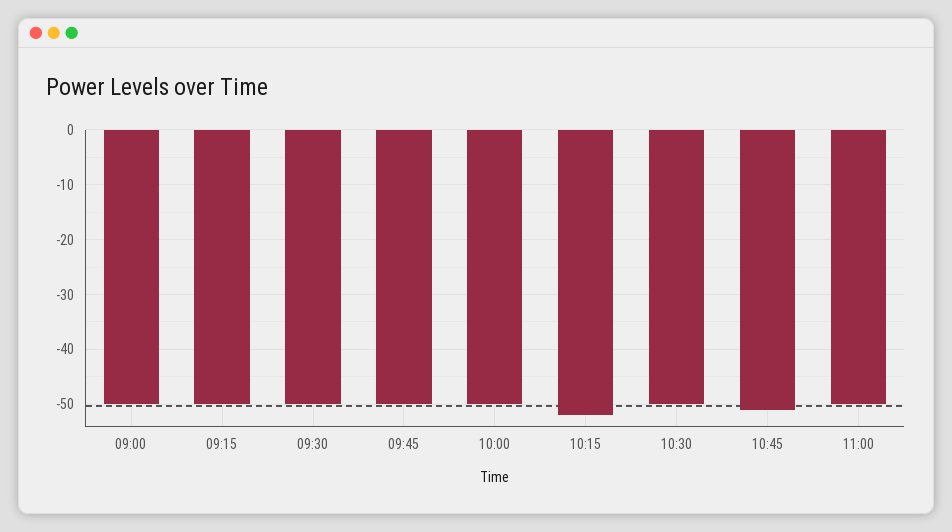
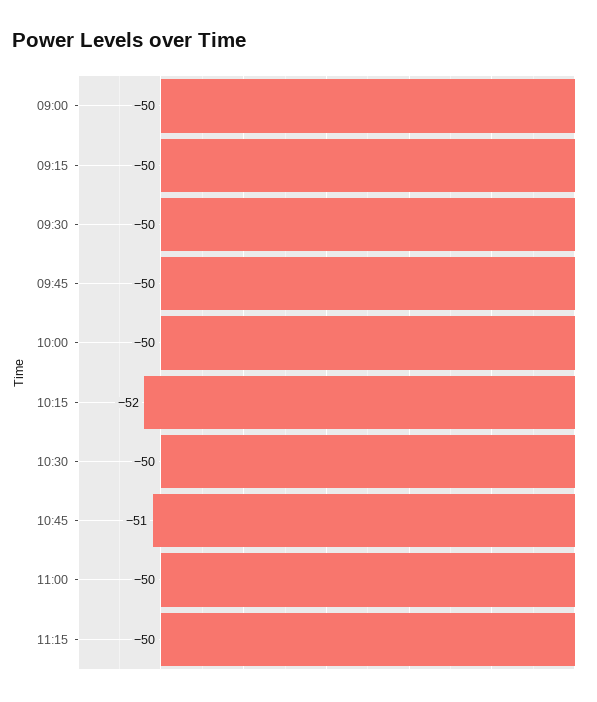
11:15: none -> -50

